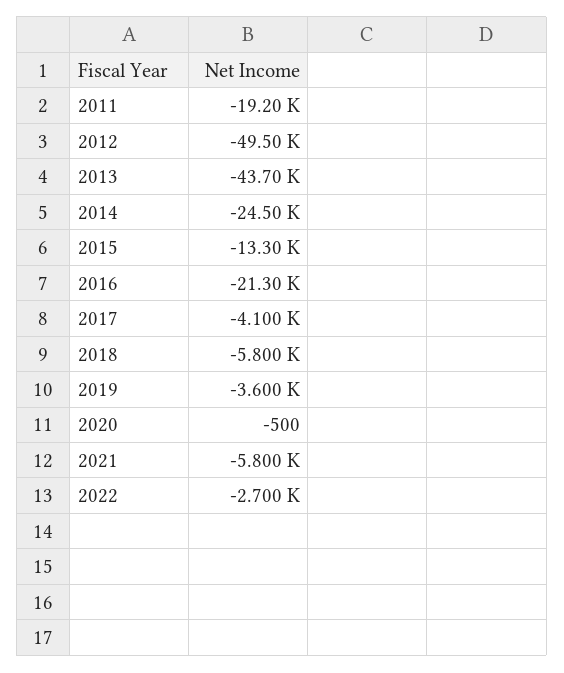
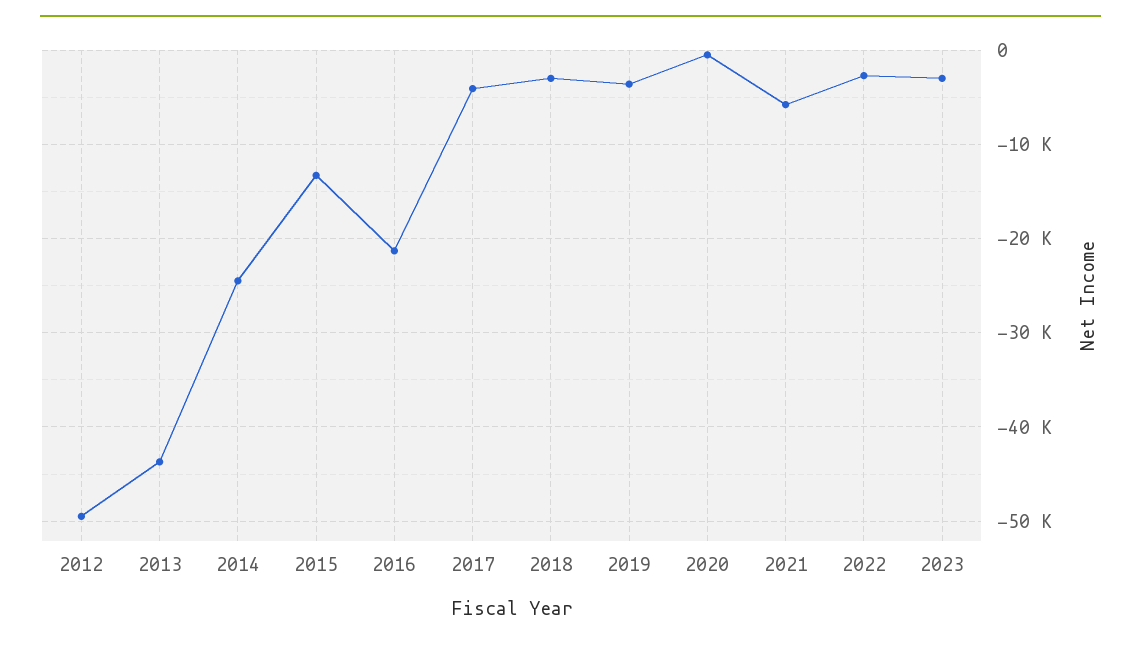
2011: -19200 -> none
2018: -5800 -> -3000
2023: none -> -3000

